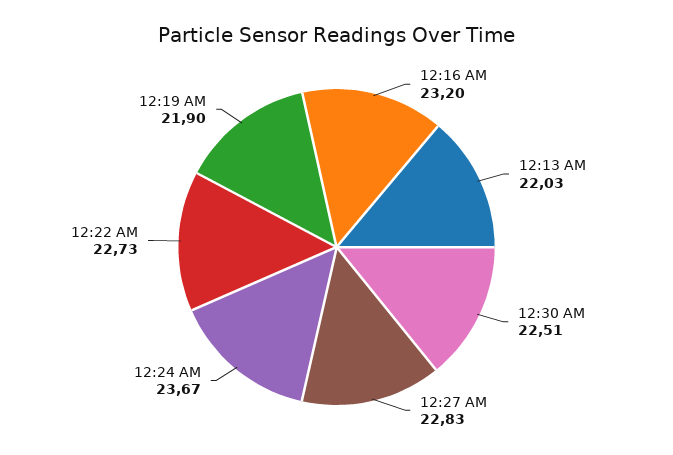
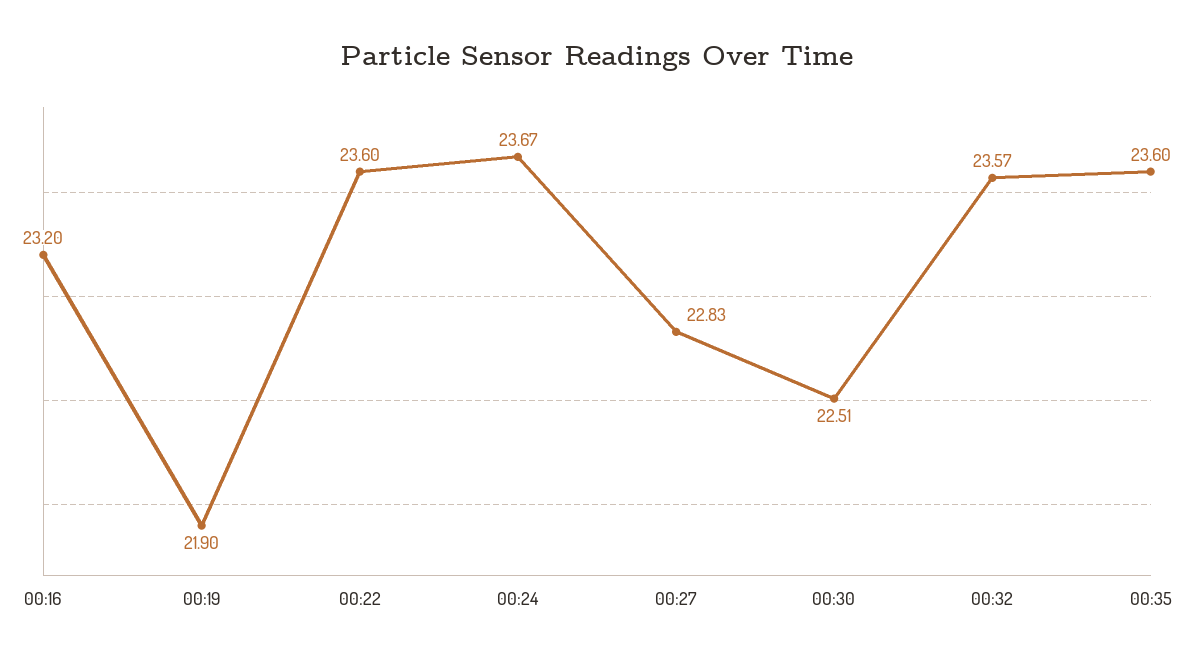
12:13 AM: 22.03 -> none
12:22 AM: 22.73 -> 23.6
00:32: none -> 23.57
00:35: none -> 23.6

